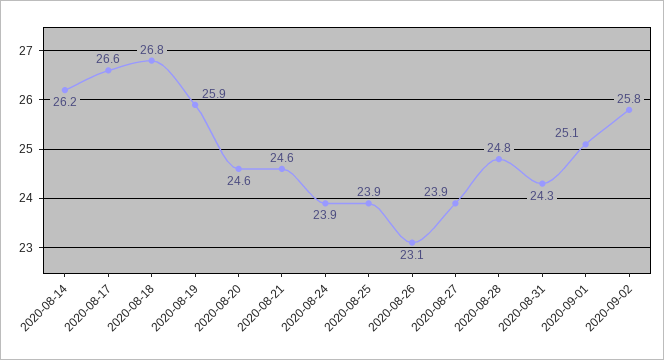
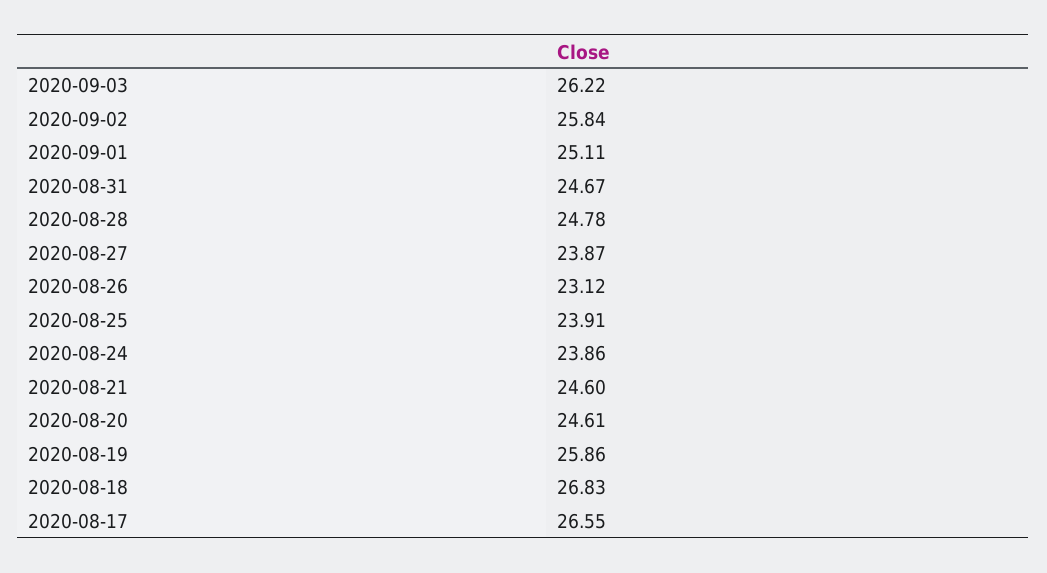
2020-08-14: 26.2 -> none
2020-08-31: 24.3 -> 24.67
2020-09-03: none -> 26.22

